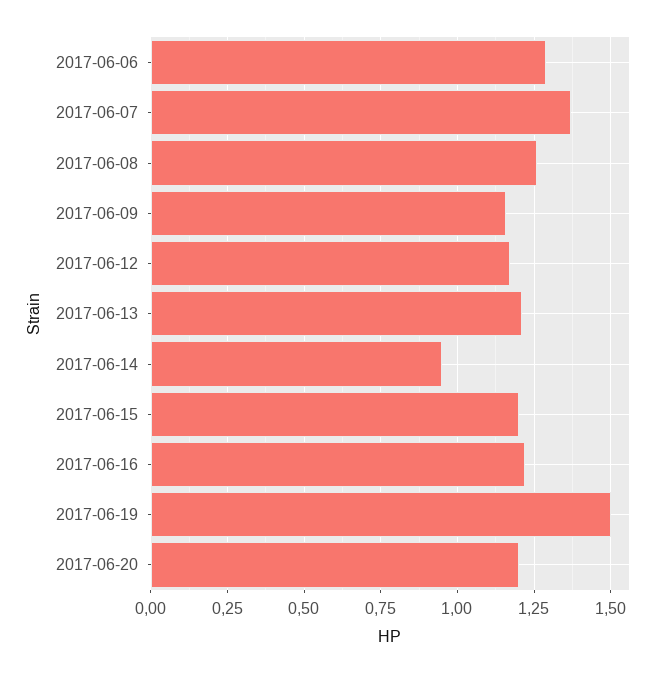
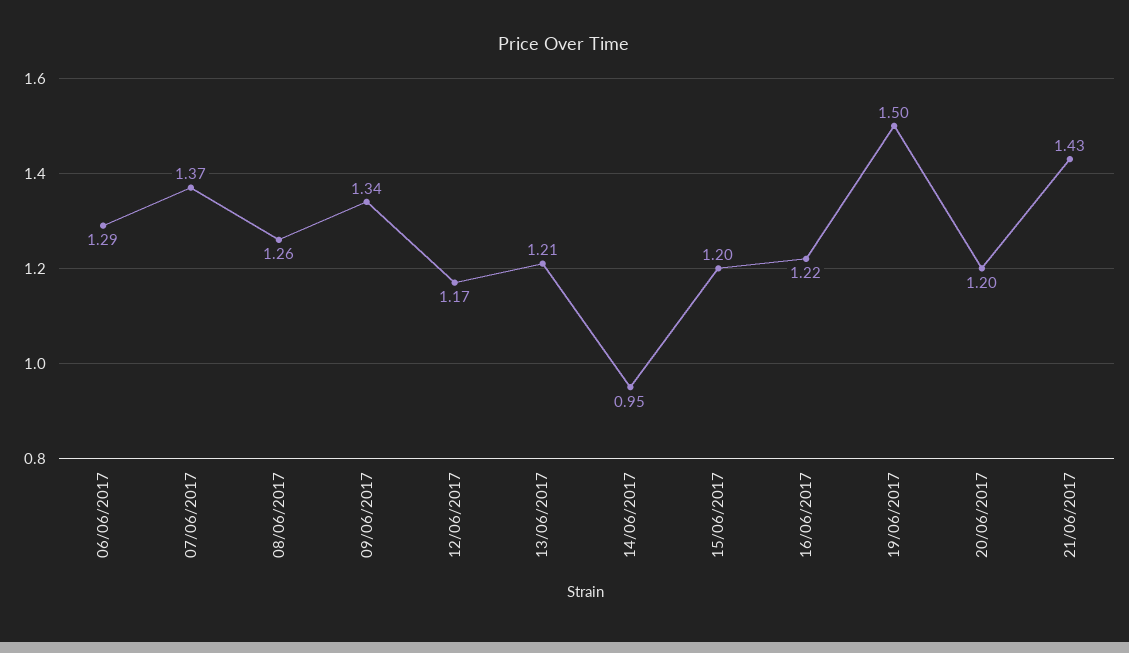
2017-06-09: 1.15 -> 1.34
21/06/2017: none -> 1.43

